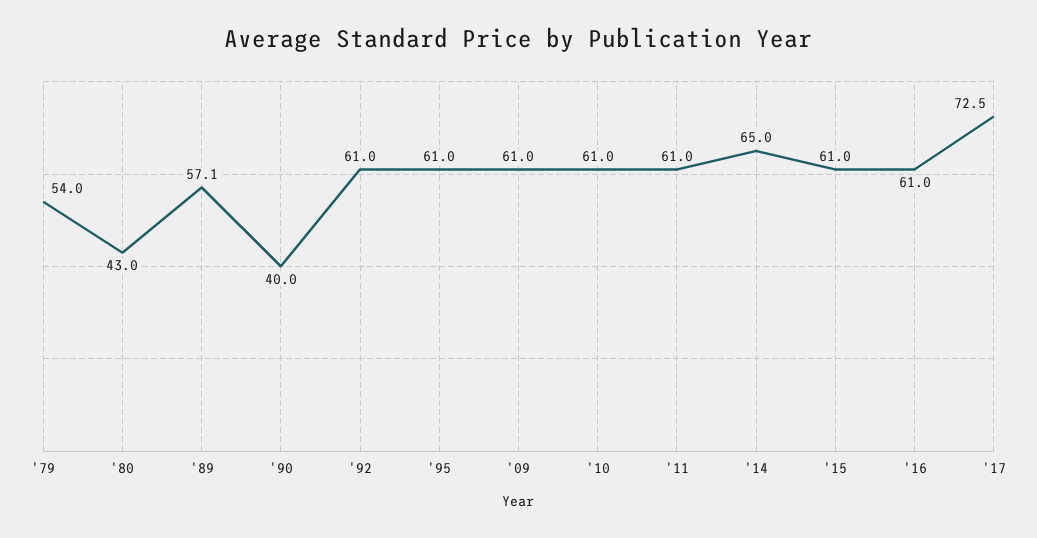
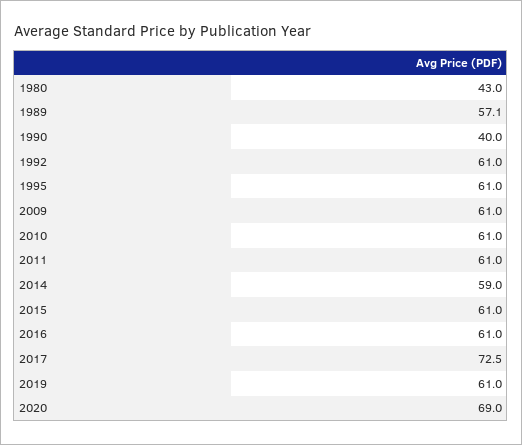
'79: 54 -> none
'14: 65 -> 59
2019: none -> 61
2020: none -> 69

